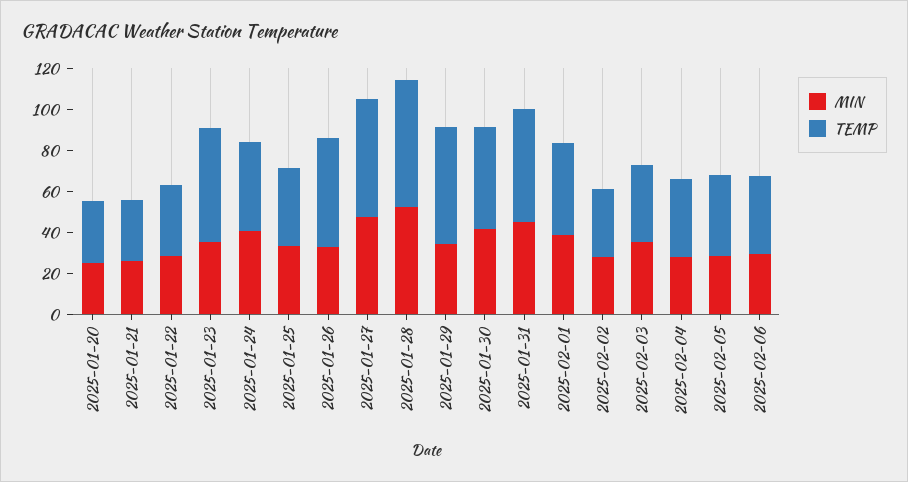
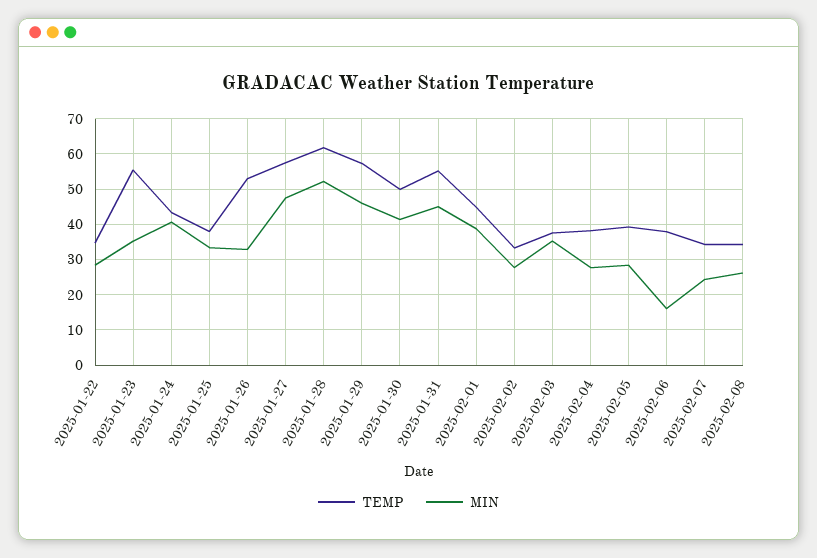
MIN, 2025-01-20: 25 -> none
TEMP, 2025-01-20: 30 -> none
MIN, 2025-01-21: 25 -> none
TEMP, 2025-01-21: 30 -> none
MIN, 2025-01-29: 35 -> 46
MIN, 2025-02-06: 30 -> 16
TEMP, 2025-02-07: none -> 34
MIN, 2025-02-07: none -> 24
TEMP, 2025-02-08: none -> 34
MIN, 2025-02-08: none -> 26

